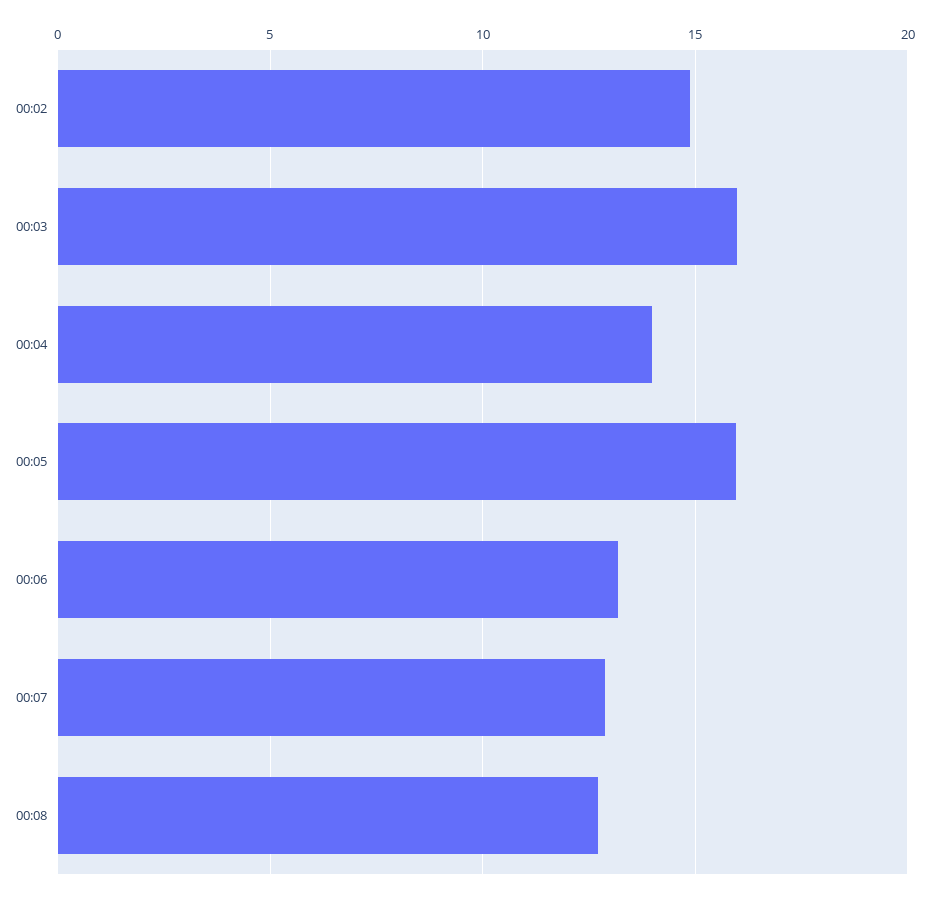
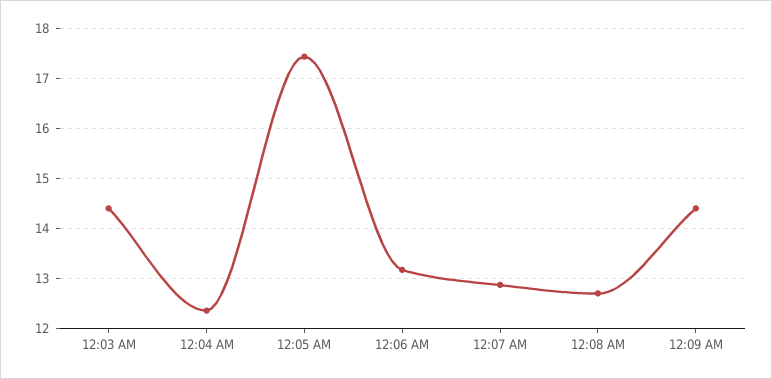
00:02: 15 -> none
00:03: 16 -> 14.4
00:04: 14 -> 12.4
00:05: 16 -> 17.4
12:09 AM: none -> 14.4

